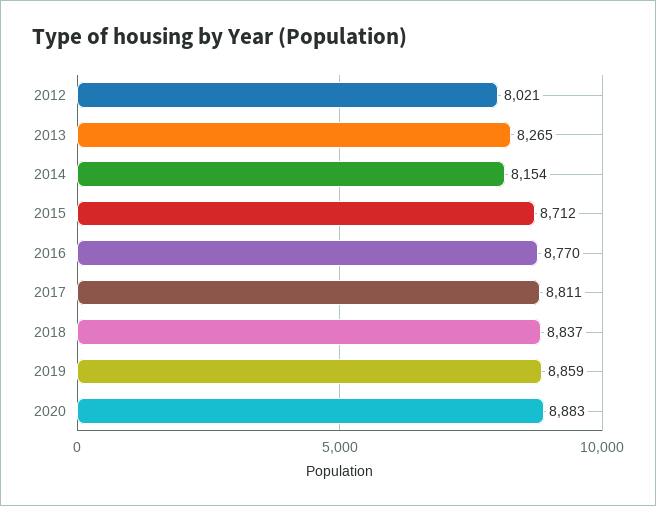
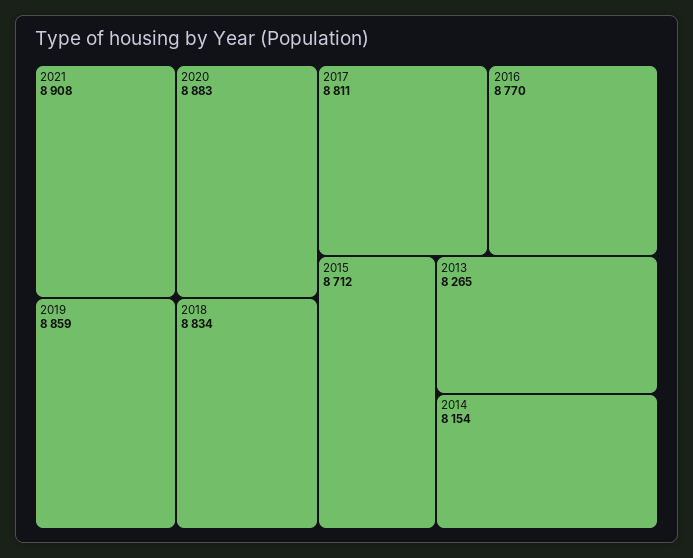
2012: 8021 -> none
2018: 8837 -> 8834
2021: none -> 8908

